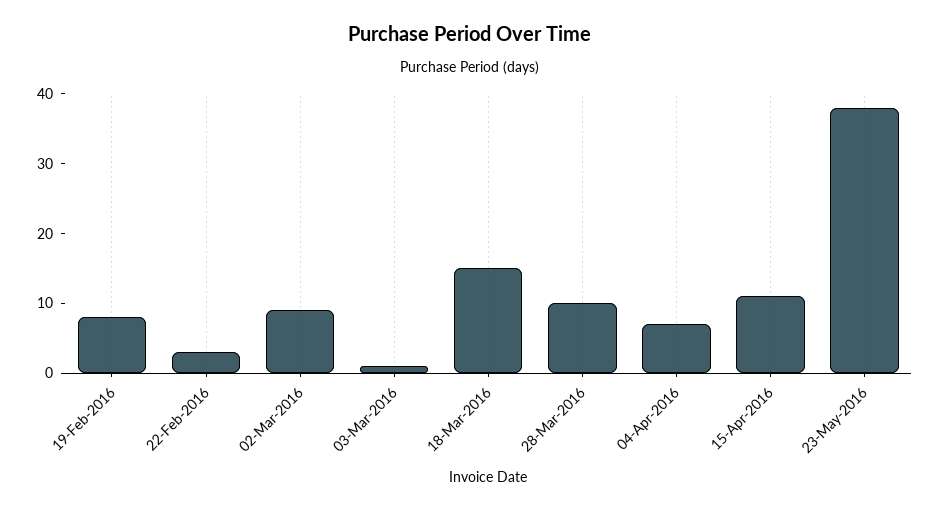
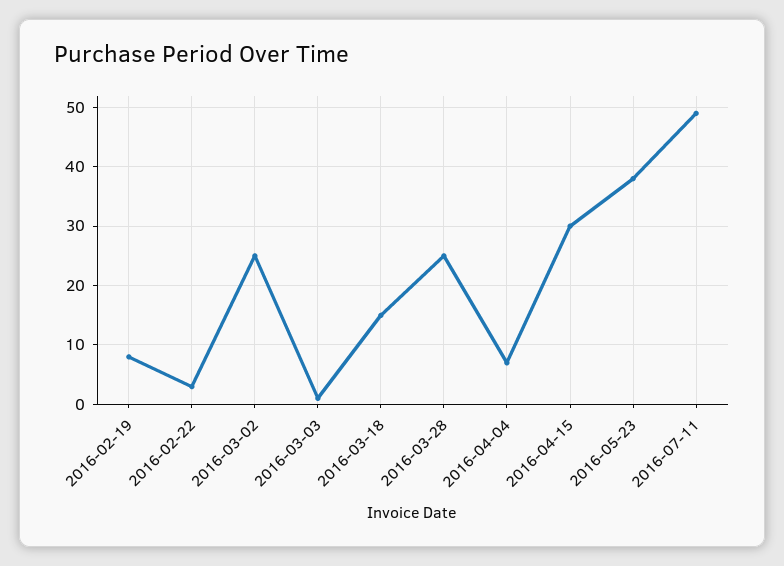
02-Mar-2016: 10 -> 25
28-Mar-2016: 10 -> 25
15-Apr-2016: 10 -> 30
2016-07-11: none -> 50

